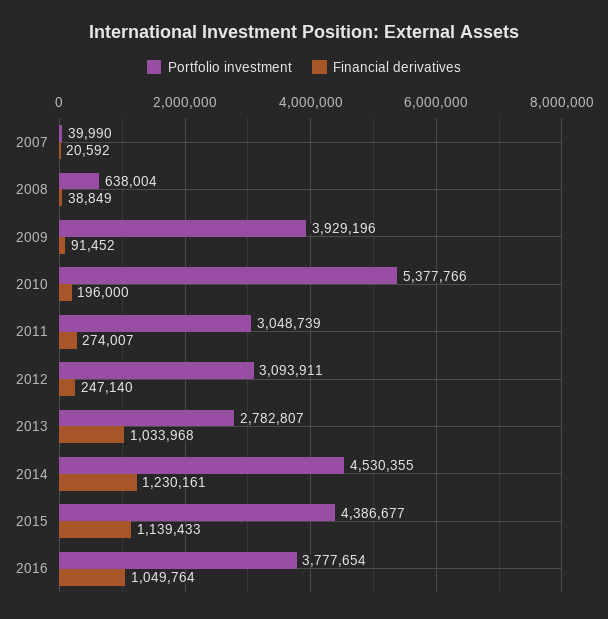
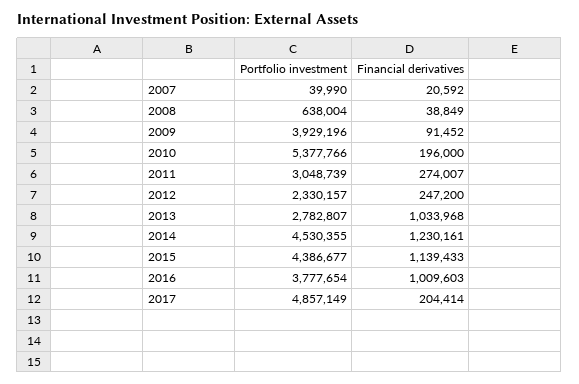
Portfolio investment, 2012: 3093911 -> 2330157
Financial derivatives, 2012: 247140 -> 247200
Financial derivatives, 2016: 1049764 -> 1009603
Portfolio investment, 2017: none -> 4857149
Financial derivatives, 2017: none -> 204414

